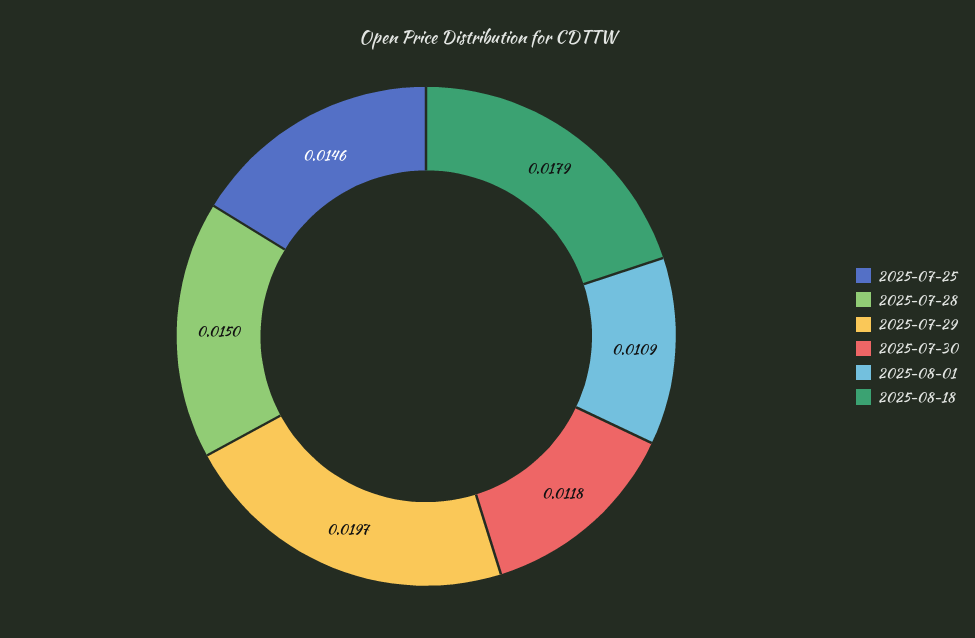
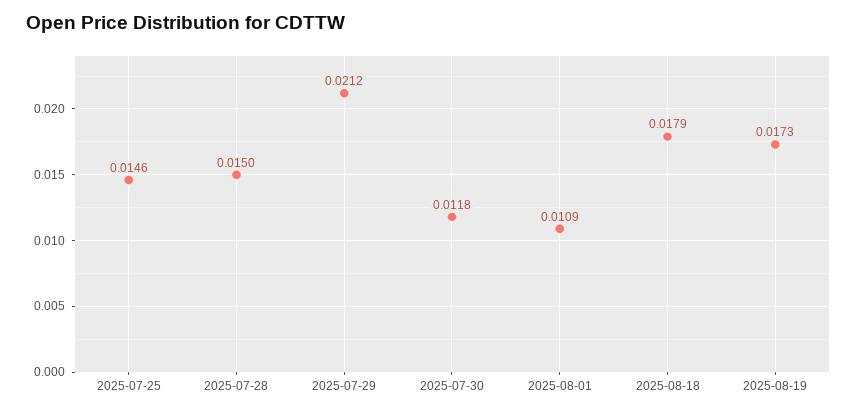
2025-07-29: 0.0197 -> 0.0212
2025-08-19: none -> 0.0173

